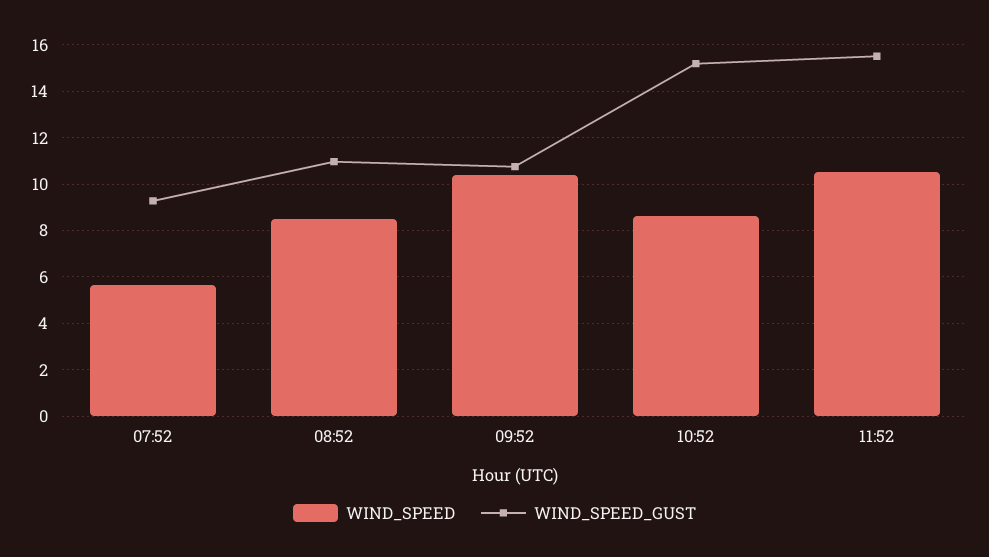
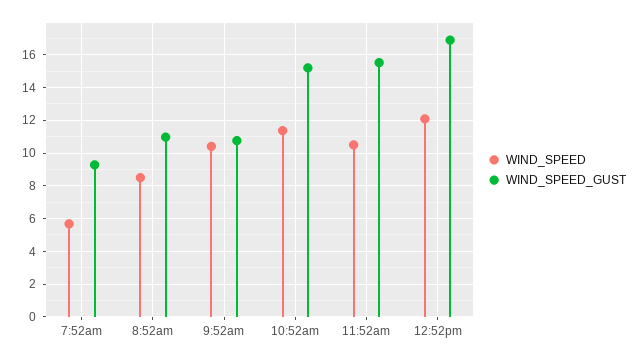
WIND_SPEED, 10:52: 8.5 -> 11.5
WIND_SPEED, 12:52pm: none -> 12
WIND_SPEED_GUST, 12:52pm: none -> 17

